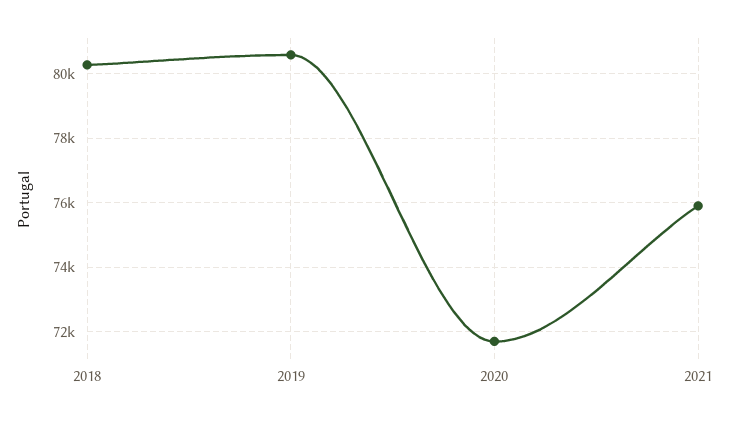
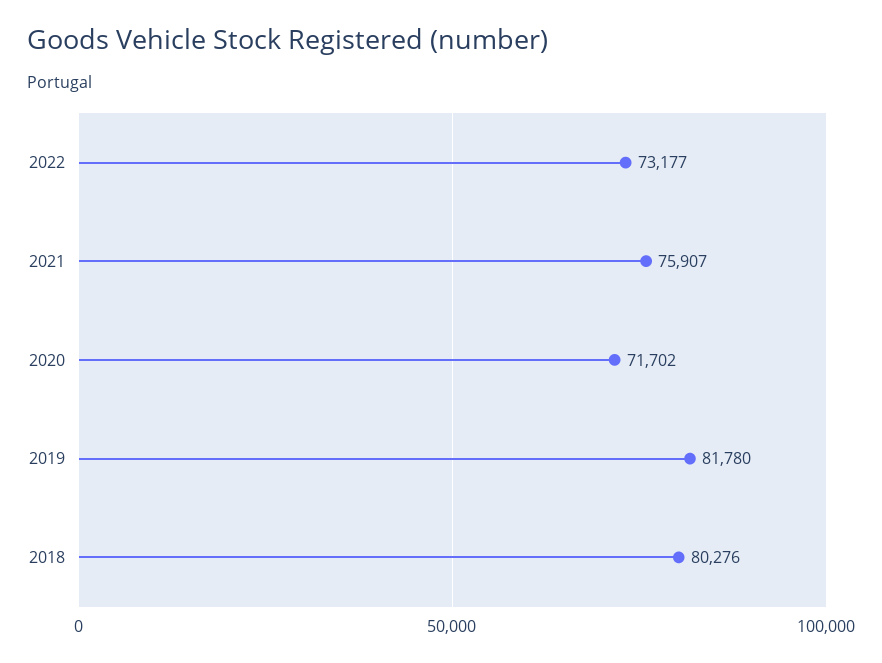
2019: 80600 -> 81780
2022: none -> 73177

